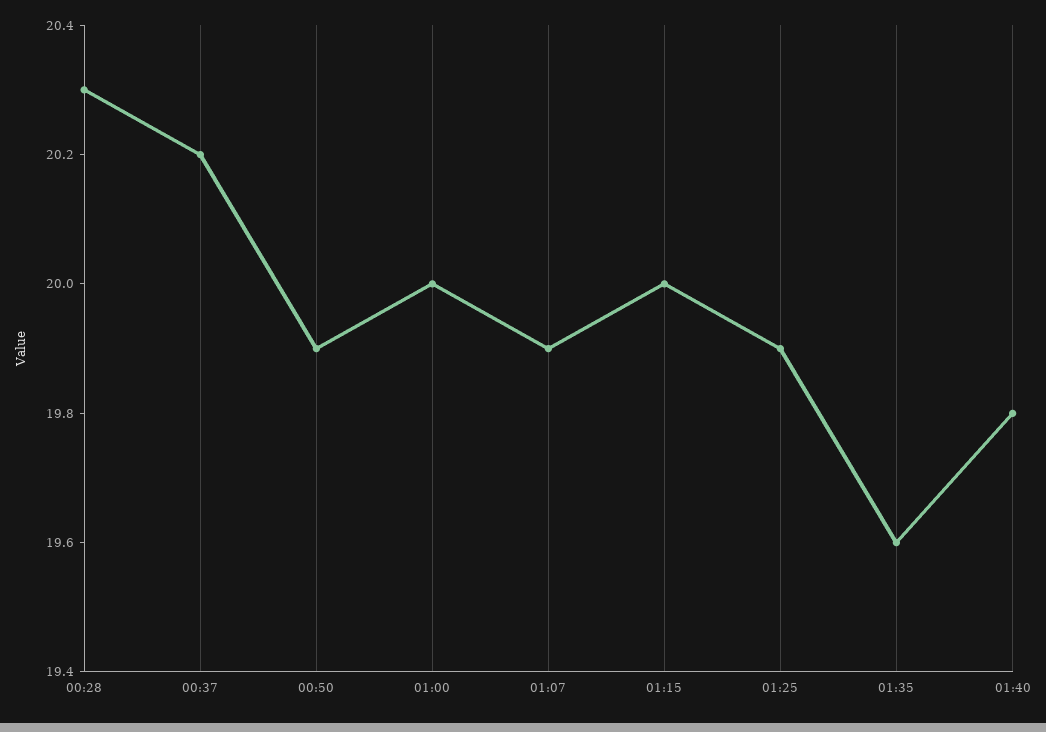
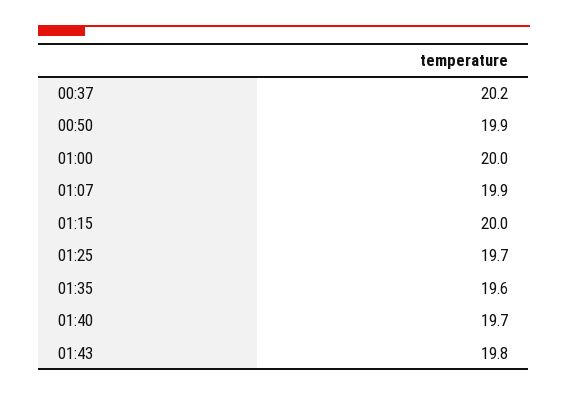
00:28: 20.3 -> none
01:25: 19.9 -> 19.7
01:40: 19.8 -> 19.7
01:43: none -> 19.8

